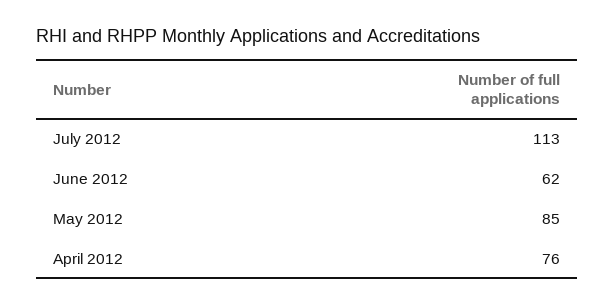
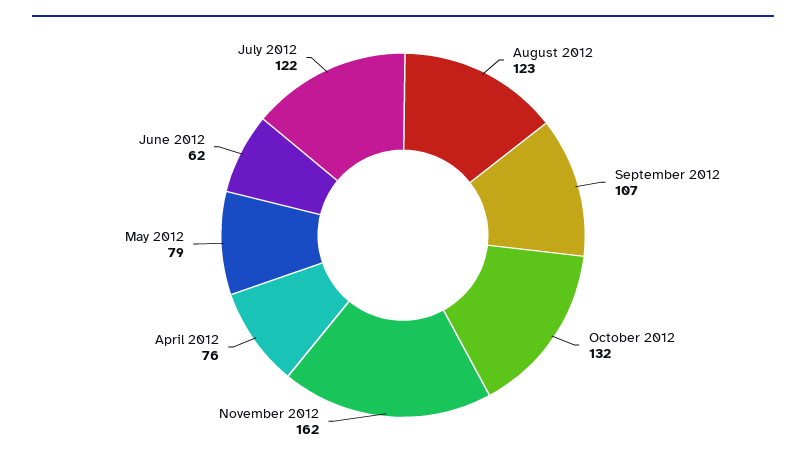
July 2012: 113 -> 122
May 2012: 85 -> 79
August 2012: none -> 123
September 2012: none -> 107
October 2012: none -> 132
November 2012: none -> 162

